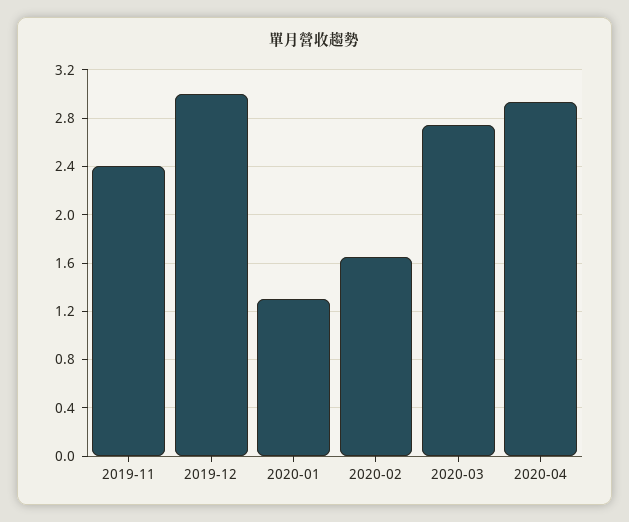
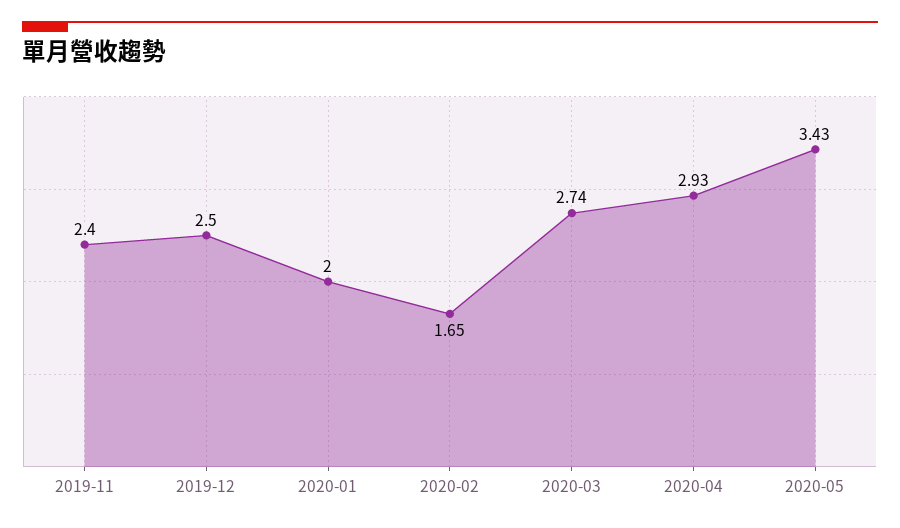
2019-12: 3 -> 2.5
2020-01: 1.3 -> 2
2020-05: none -> 3.43

